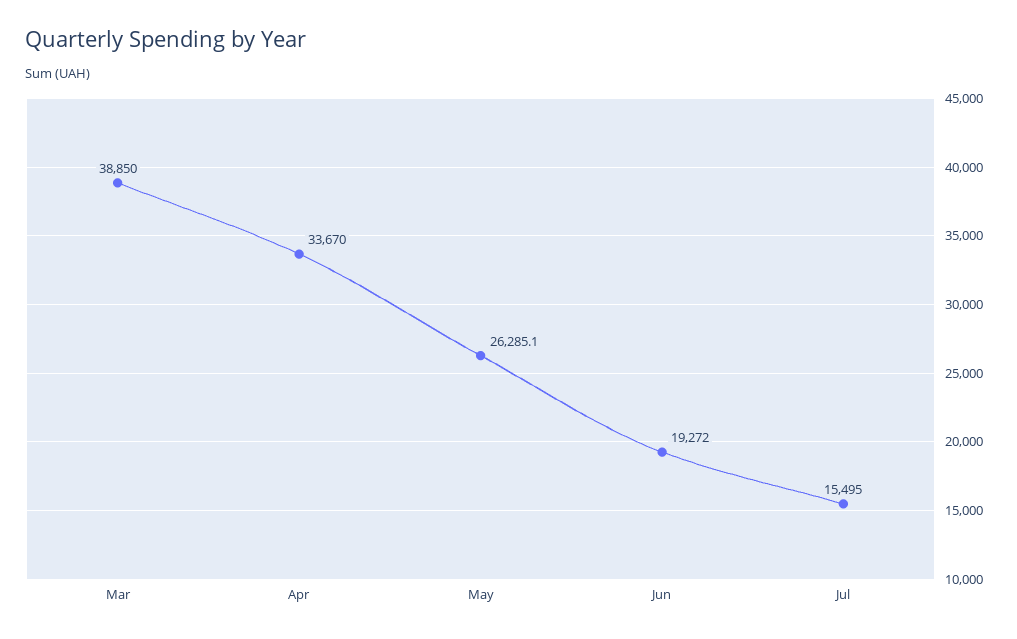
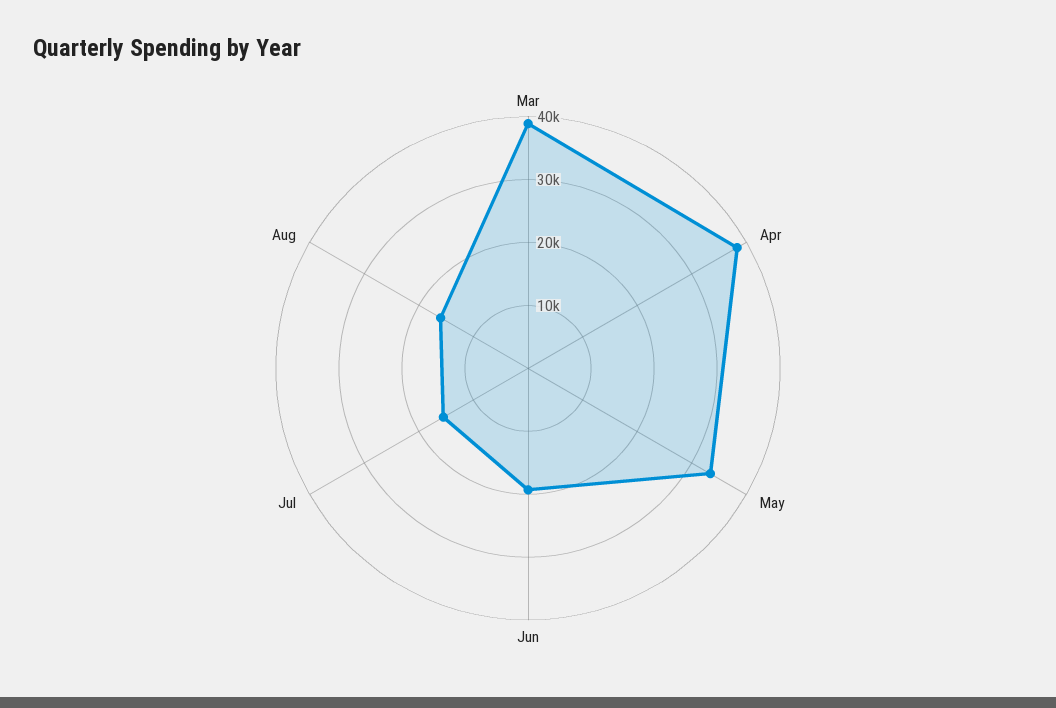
Apr: 33670 -> 38000
May: 26285.1 -> 34000
Aug: none -> 16000

